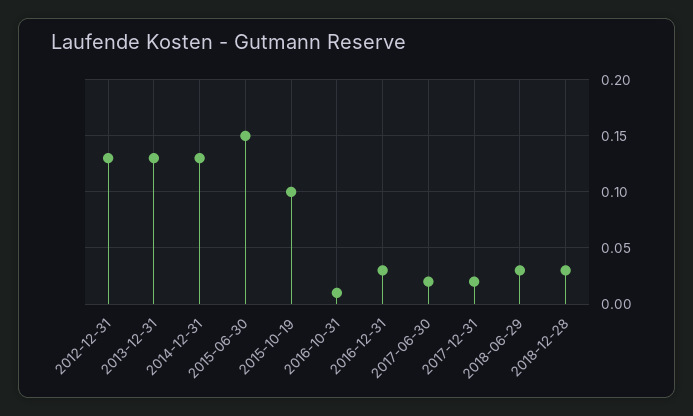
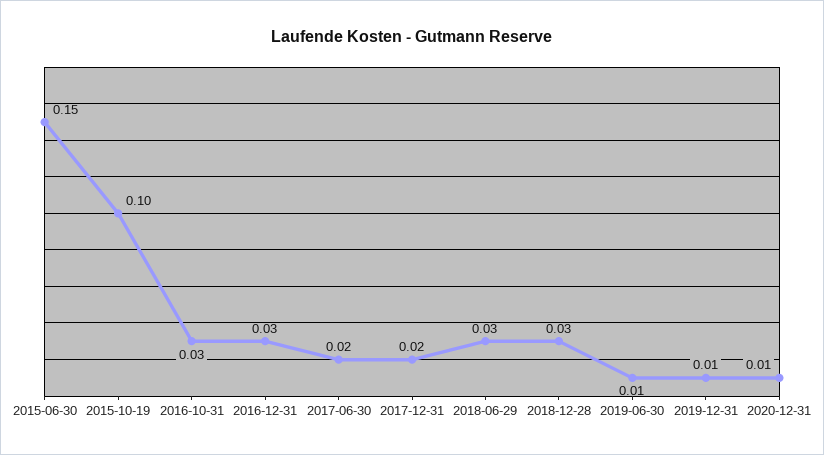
2012-12-31: 0.13 -> none
2013-12-31: 0.13 -> none
2014-12-31: 0.13 -> none
2016-10-31: 0.01 -> 0.03
2019-06-30: none -> 0.01
2019-12-31: none -> 0.01
2020-12-31: none -> 0.01

